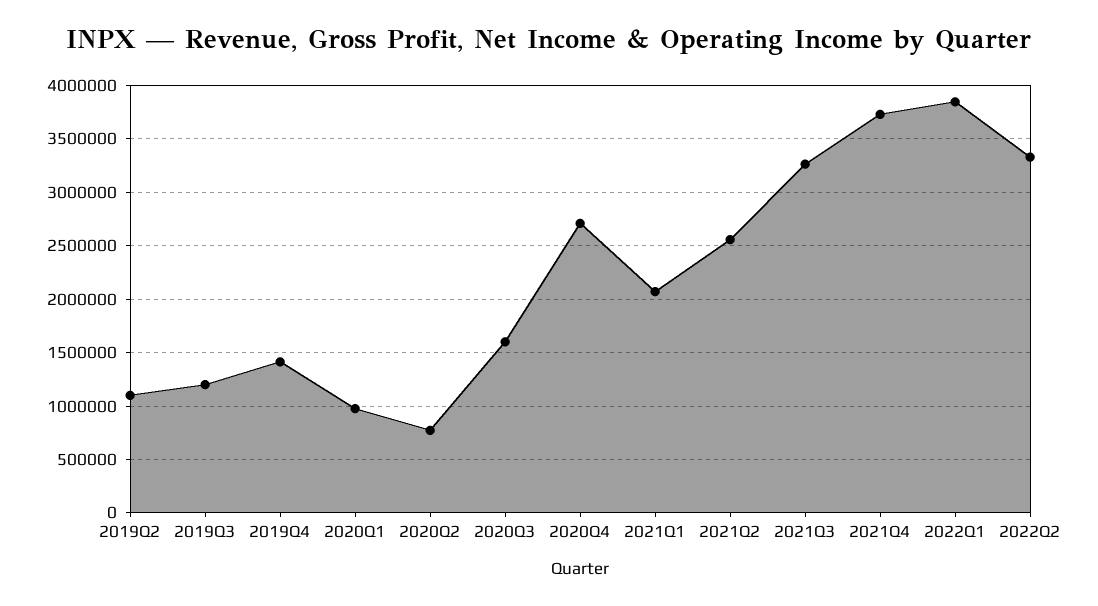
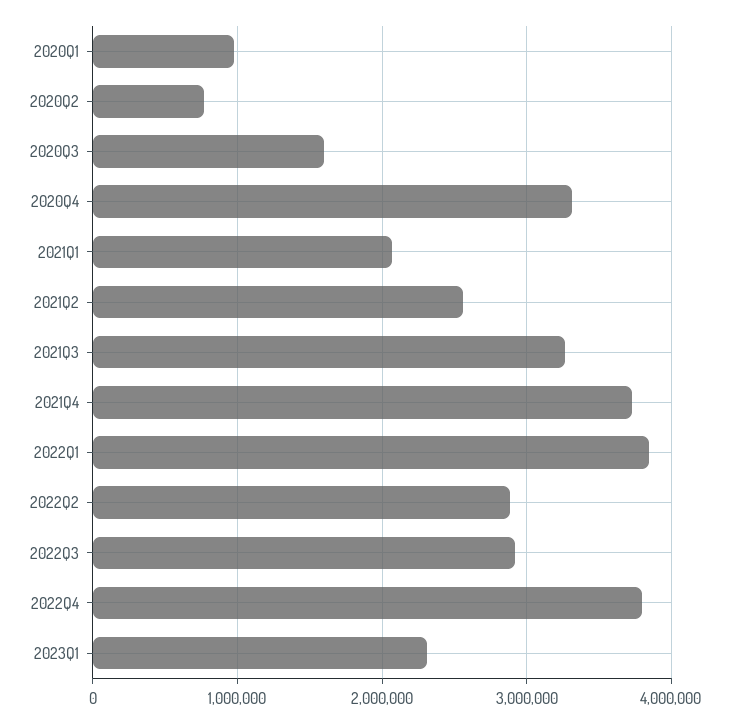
2019Q2: 1100000 -> none
2019Q3: 1200000 -> none
2019Q4: 1400000 -> none
2020Q4: 2700000 -> 3300000
2022Q2: 3300000 -> 2900000
2022Q3: none -> 2900000
2022Q4: none -> 3800000
2023Q1: none -> 2300000

